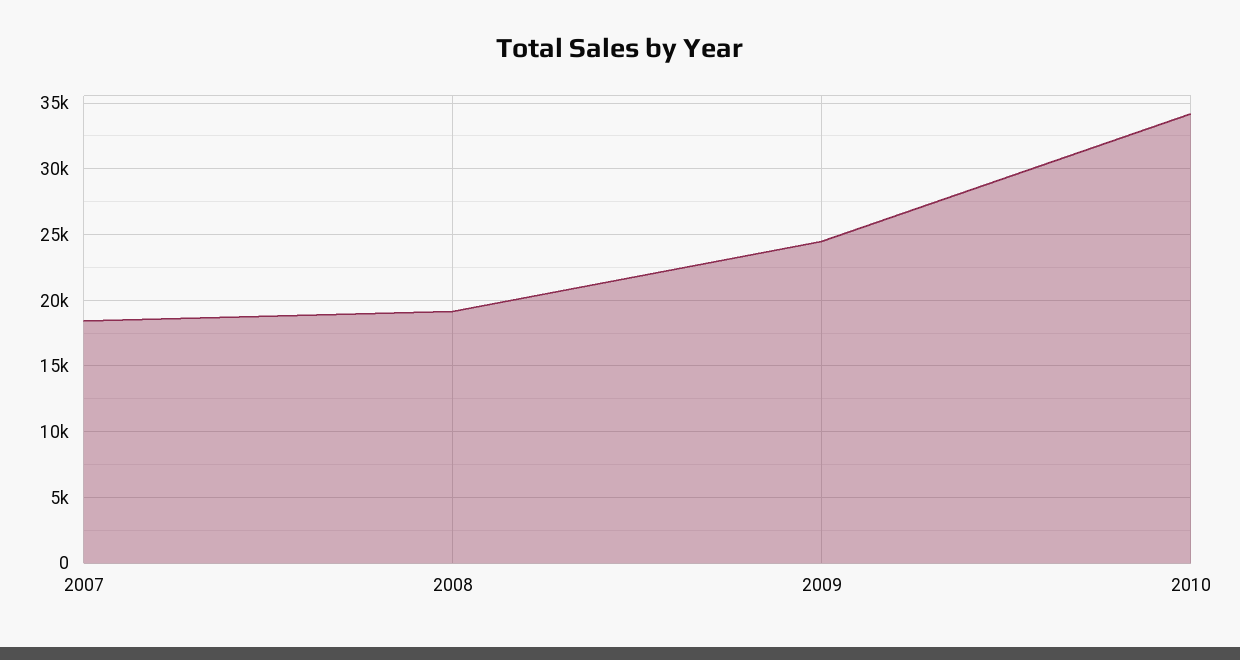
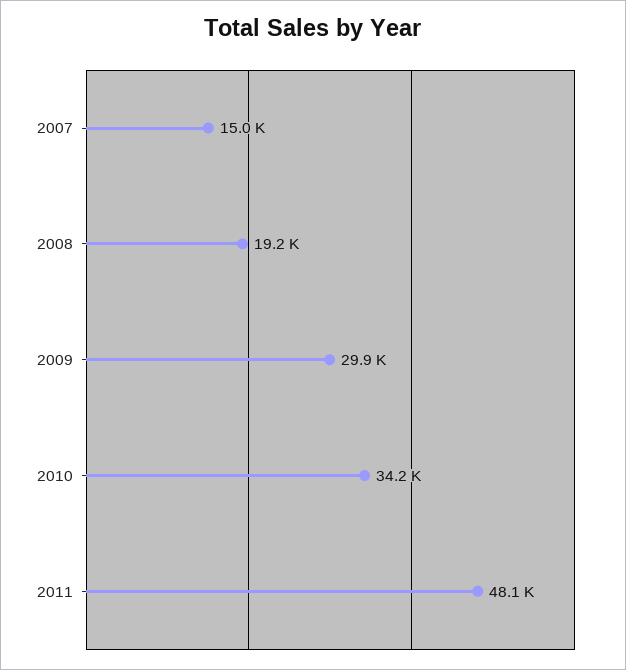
2007: 18500 -> 15000
2009: 24500 -> 29900
2011: none -> 48100

